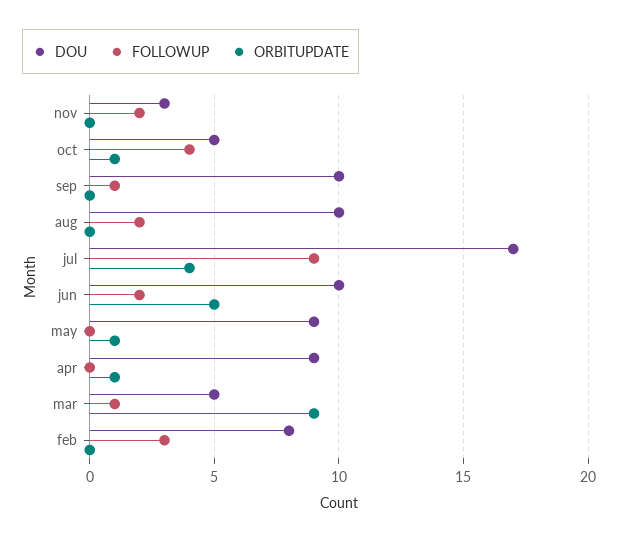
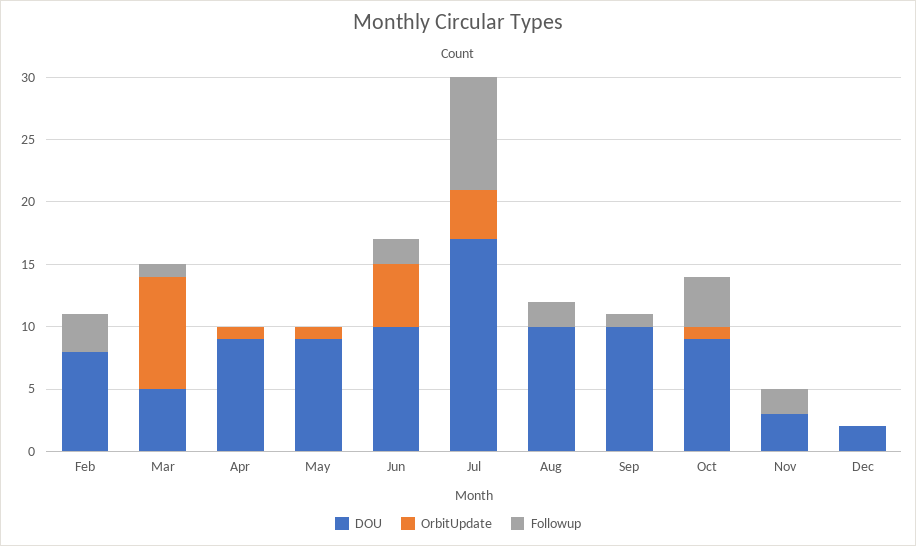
DOU, oct: 5 -> 9
DOU, Dec: none -> 2
ORBITUPDATE, Dec: none -> 0
FOLLOWUP, Dec: none -> 0

